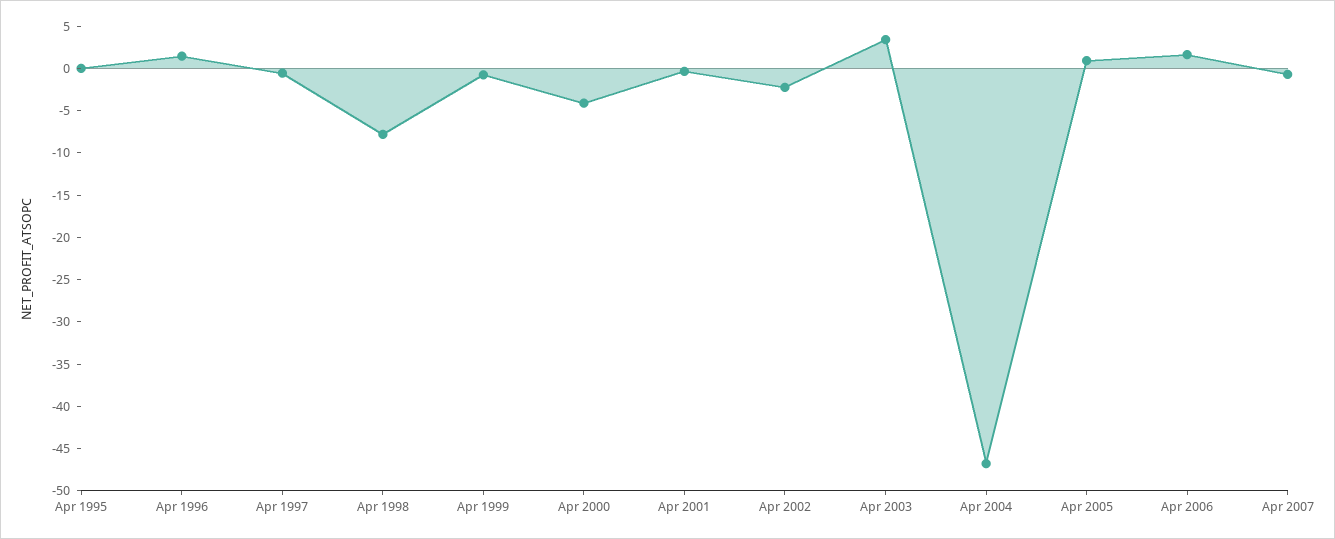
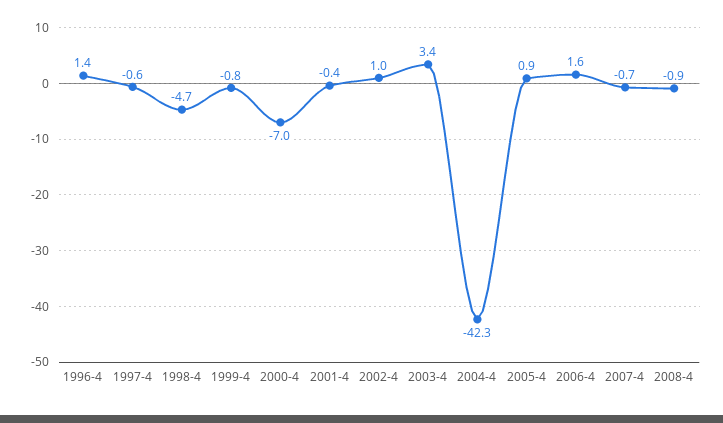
Apr 1995: 0 -> none
Apr 1998: -8 -> -4.7
Apr 2000: -4 -> -7
Apr 2002: -2 -> 1
Apr 2004: -47 -> -42.3
2008-4: none -> -0.9

